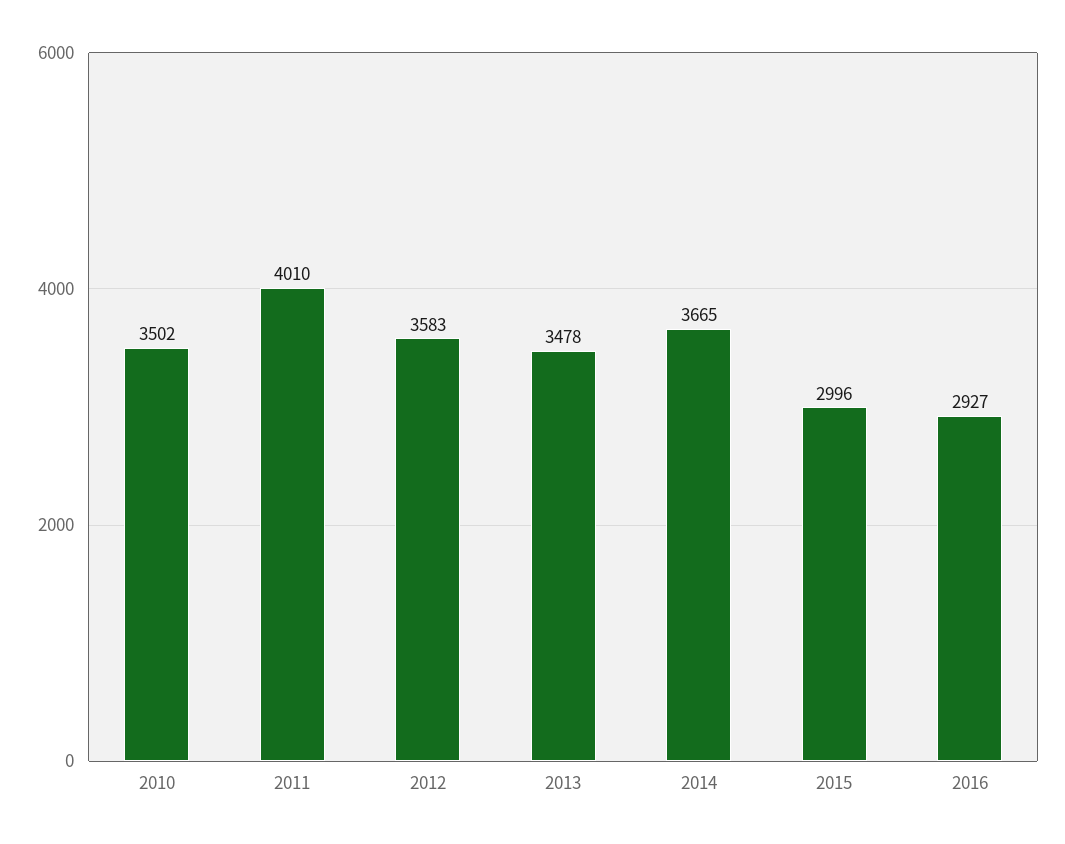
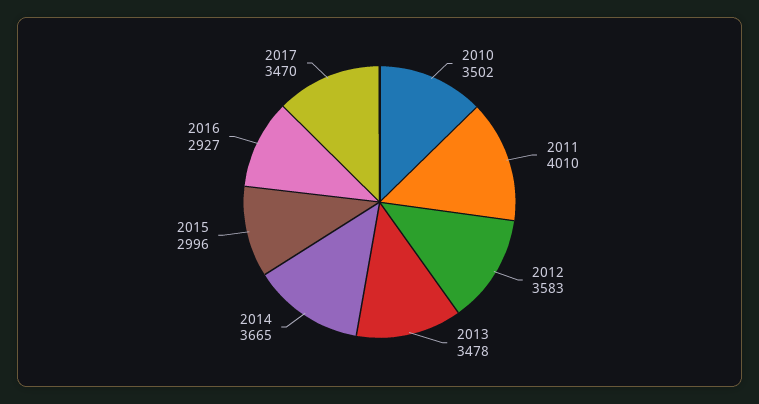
2017: none -> 3470

